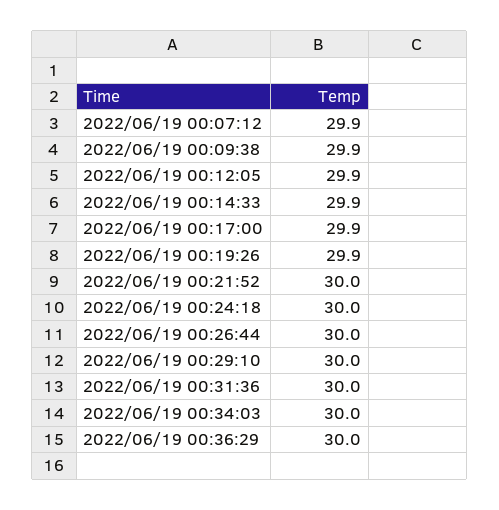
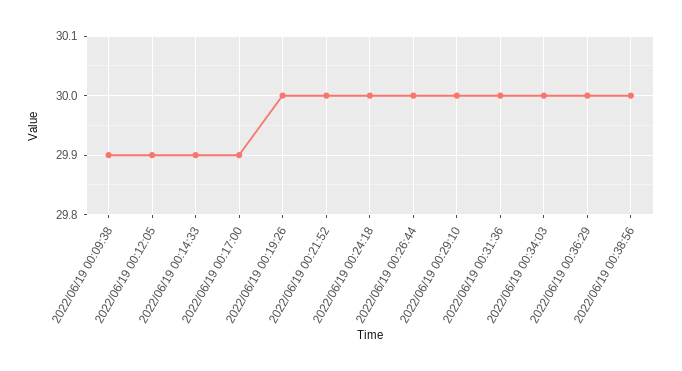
2022/06/19 00:07:12: 29.9 -> none
2022/06/19 00:19:26: 29.9 -> 30
2022/06/19 00:38:56: none -> 30

